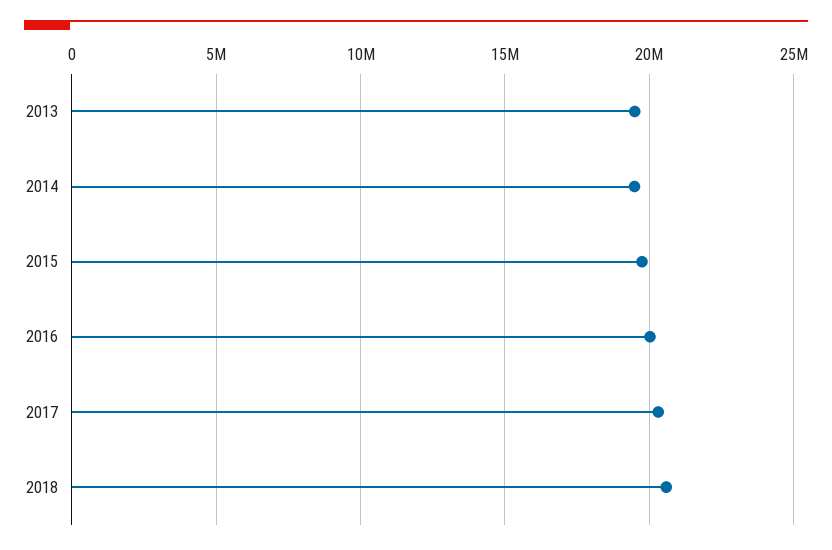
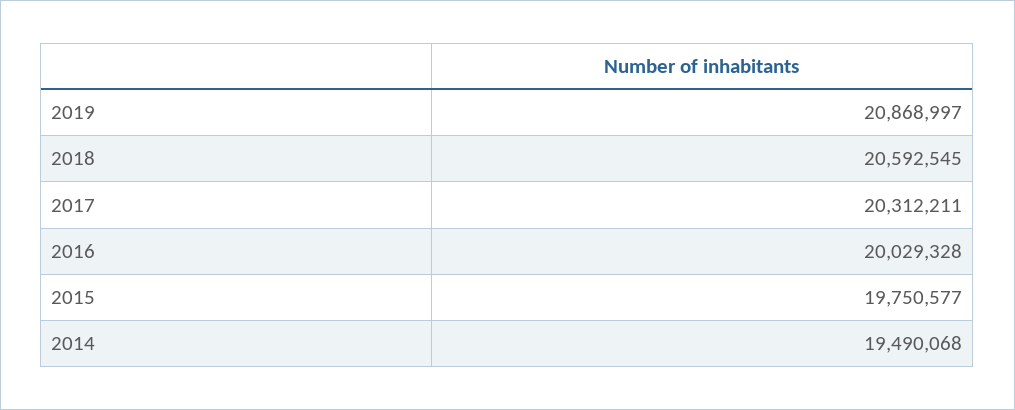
2013: 19500000 -> none
2019: none -> 20868997

